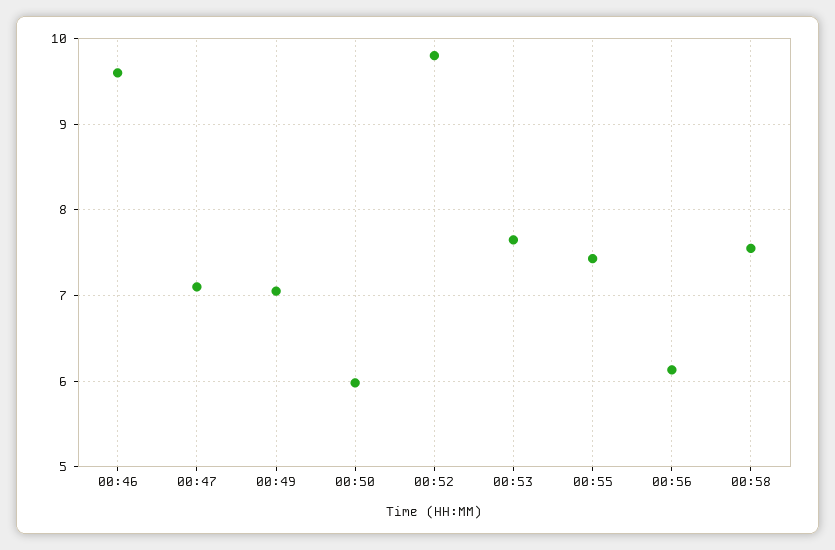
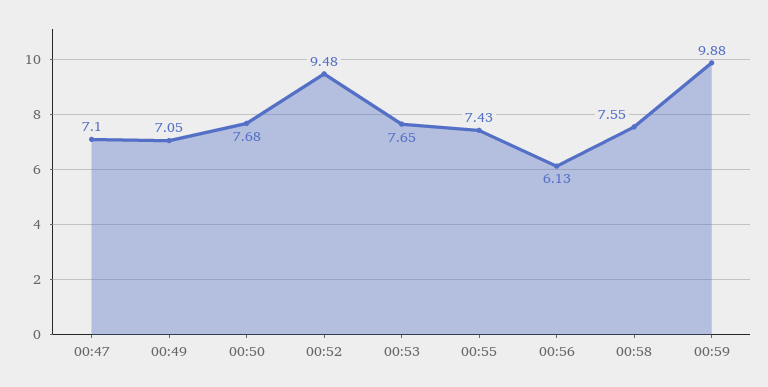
00:46: 9.6 -> none
00:50: 6 -> 7.68
00:52: 9.8 -> 9.48
00:59: none -> 9.88

